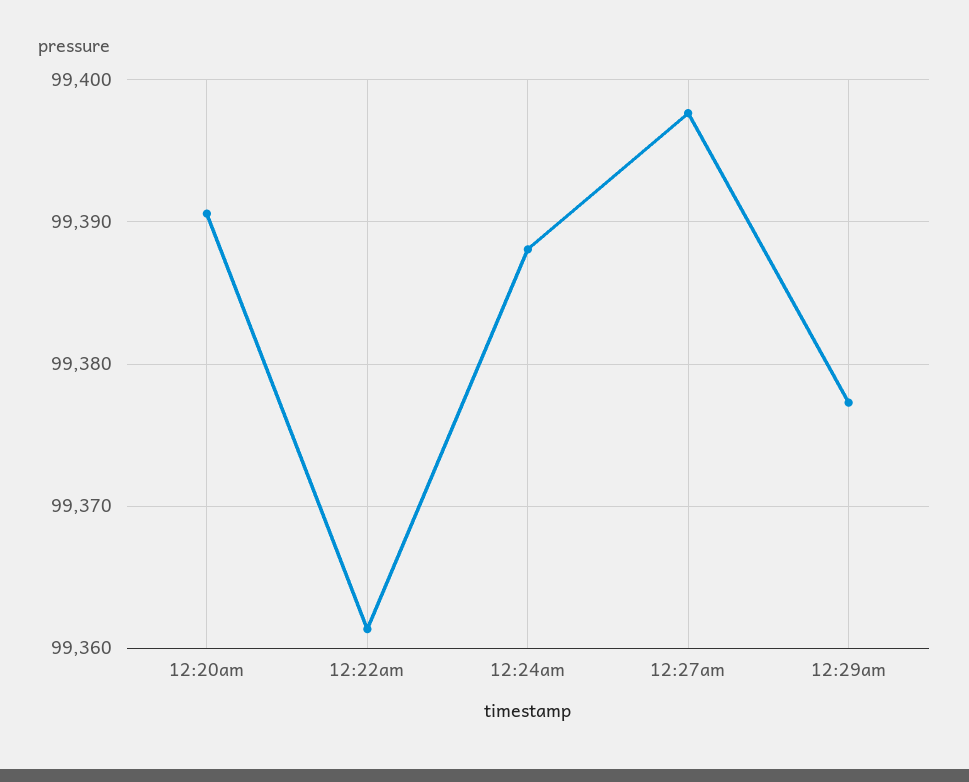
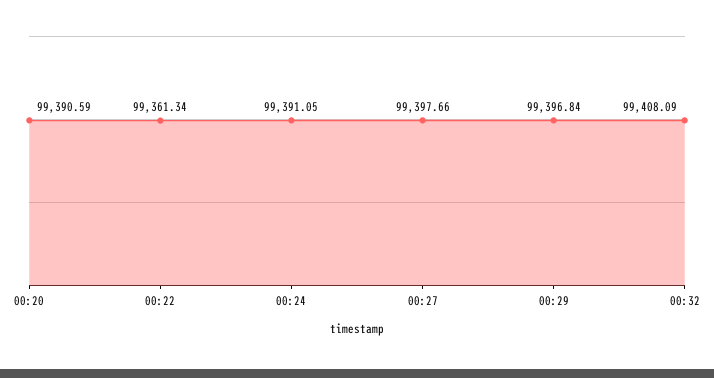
12:24am: 99388 -> 99391.05
12:29am: 99377 -> 99396.84
00:32: none -> 99408.09

